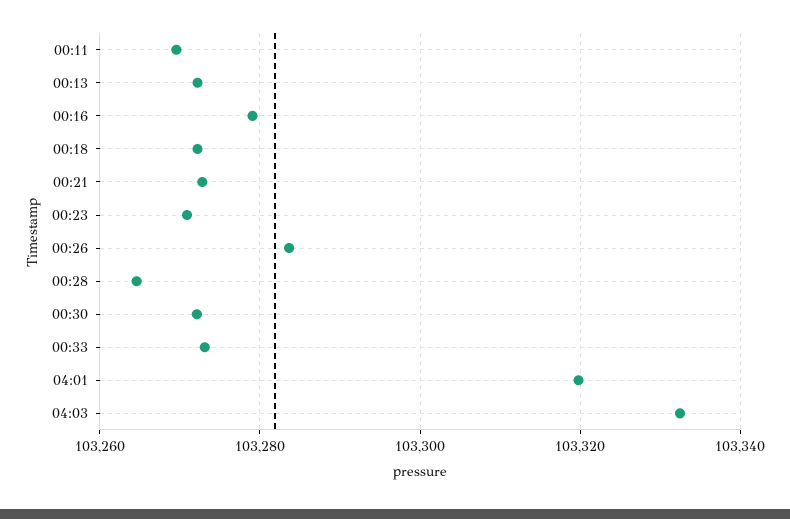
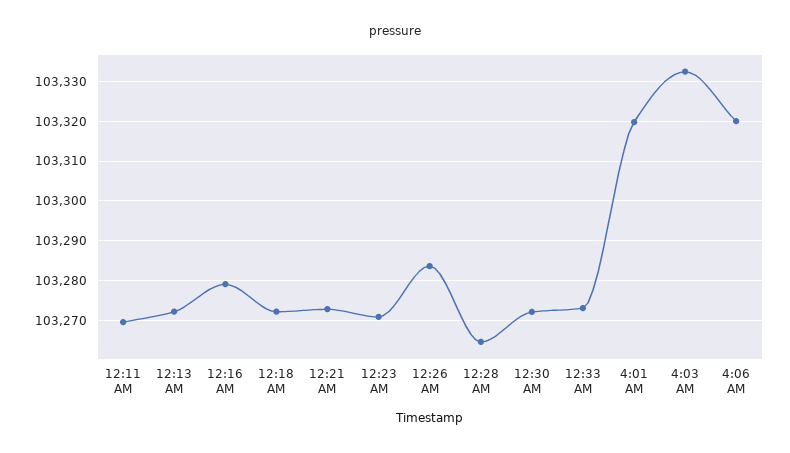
4:06 AM: none -> 103320

